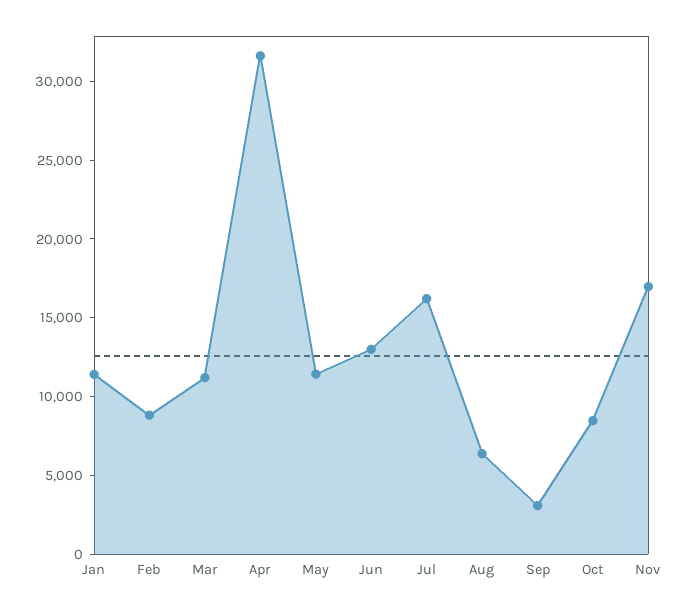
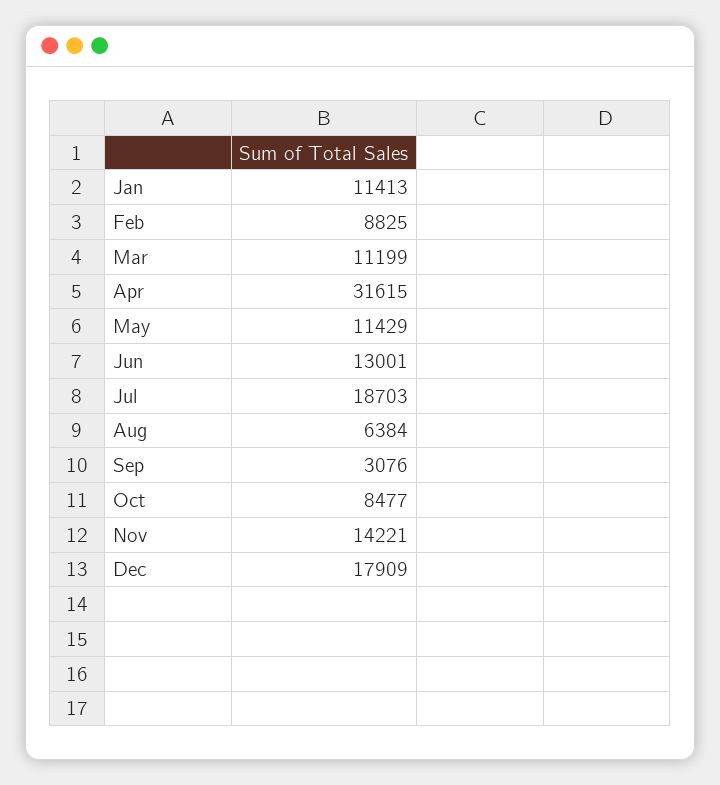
Jul: 16000 -> 18703
Nov: 17000 -> 14221
Dec: none -> 17909

